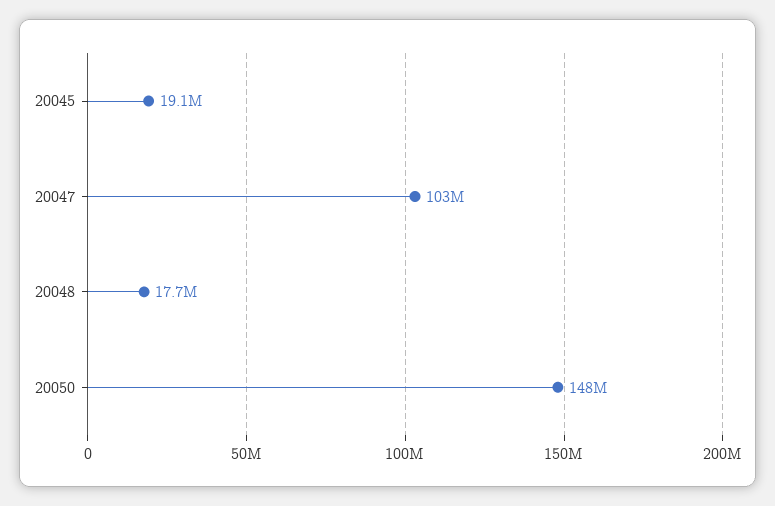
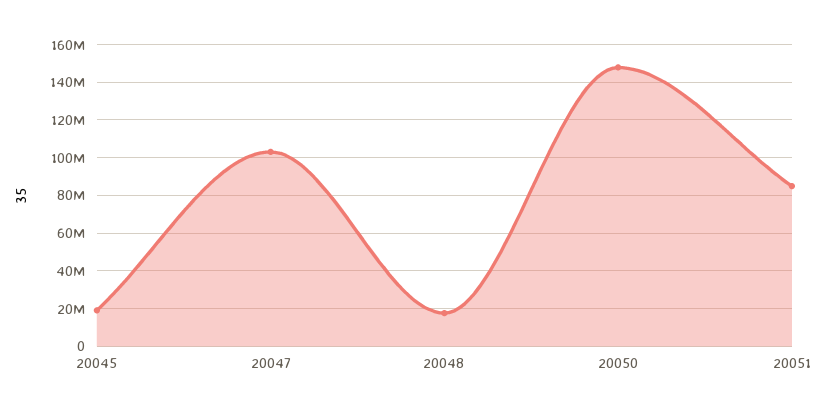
20051: none -> 85000000

